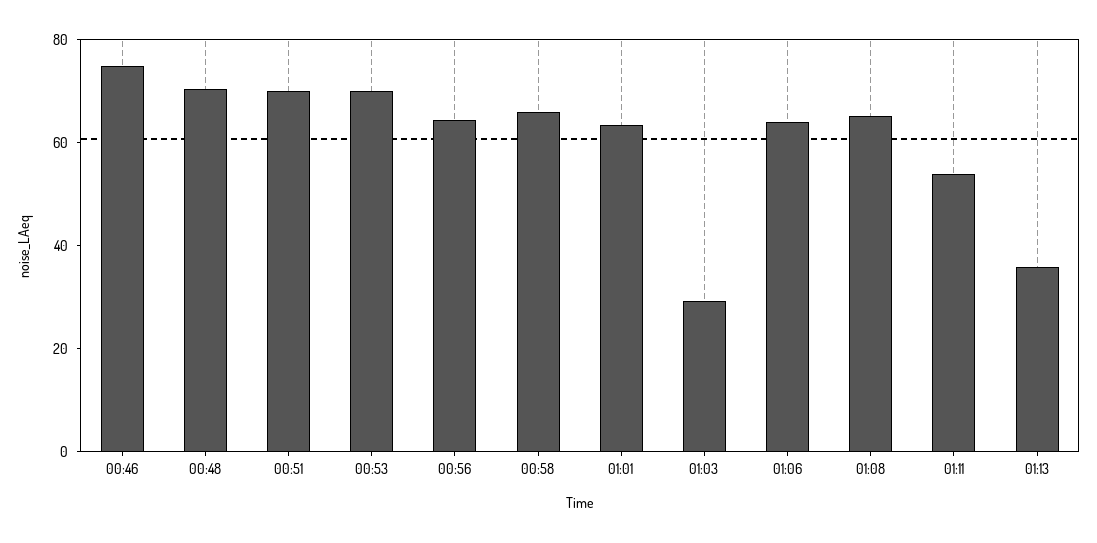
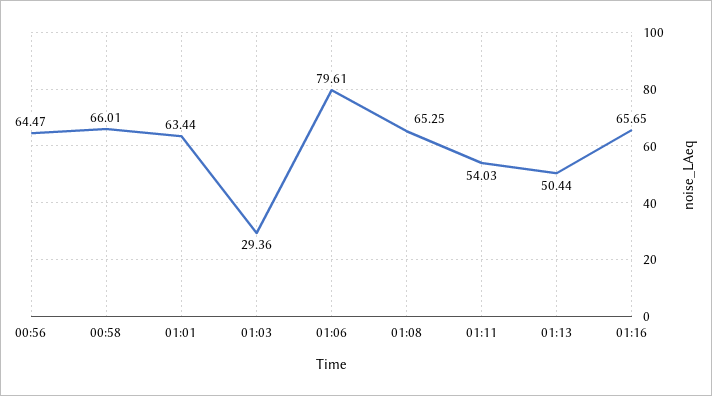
00:46: 75 -> none
00:48: 70 -> none
00:51: 70 -> none
00:53: 70 -> none
01:06: 65 -> 79.61
01:13: 35 -> 50.44
01:16: none -> 65.65

